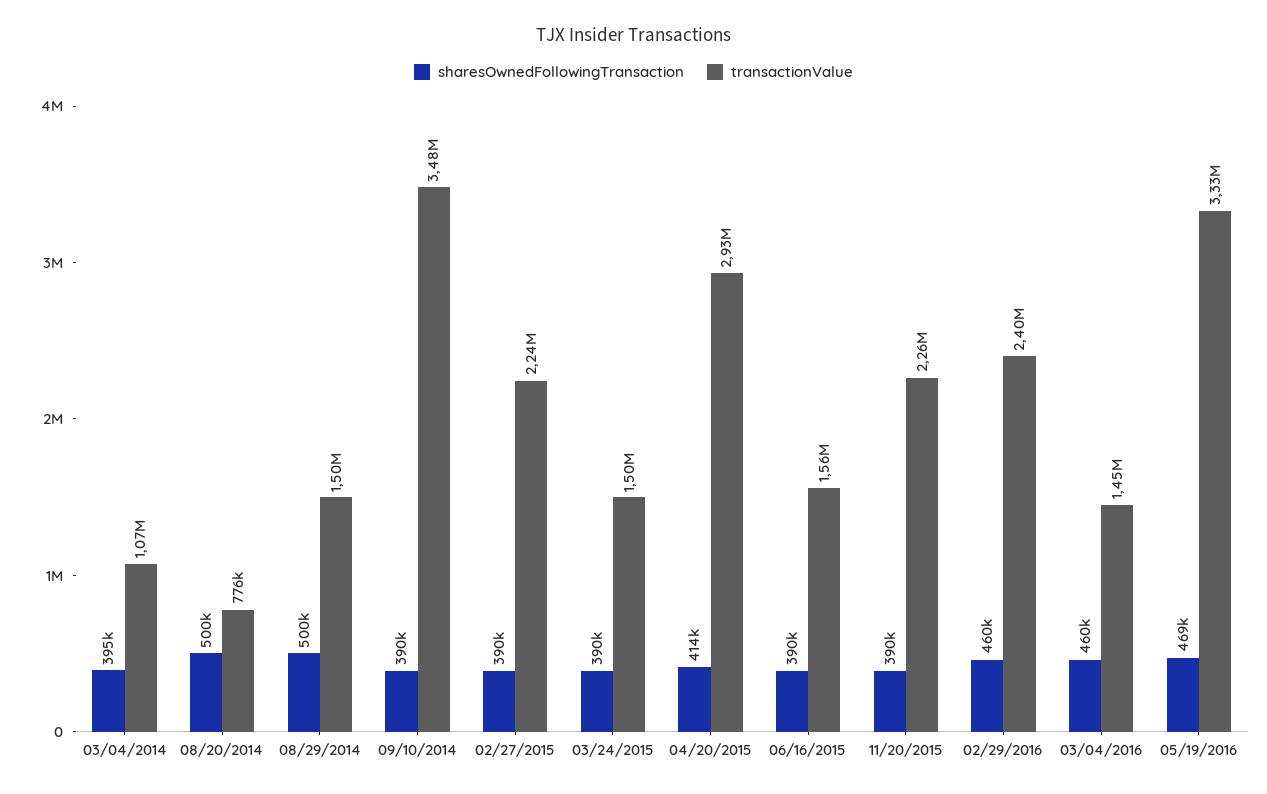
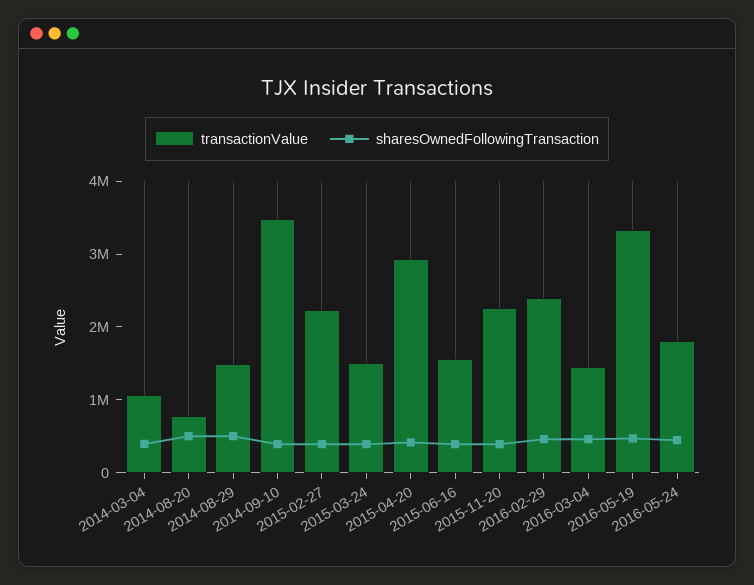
transactionValue, 2016-05-24: none -> 1800000
sharesOwnedFollowingTransaction, 2016-05-24: none -> 400000

